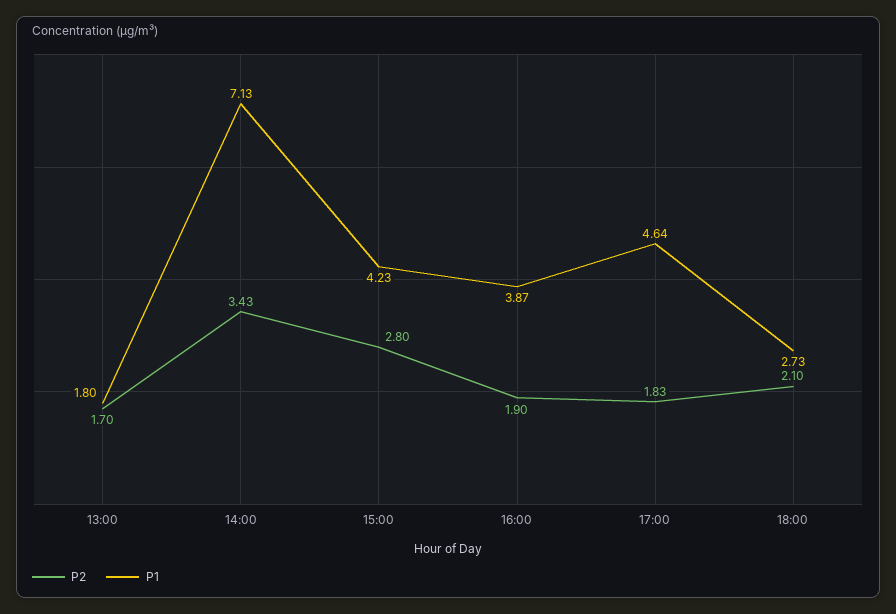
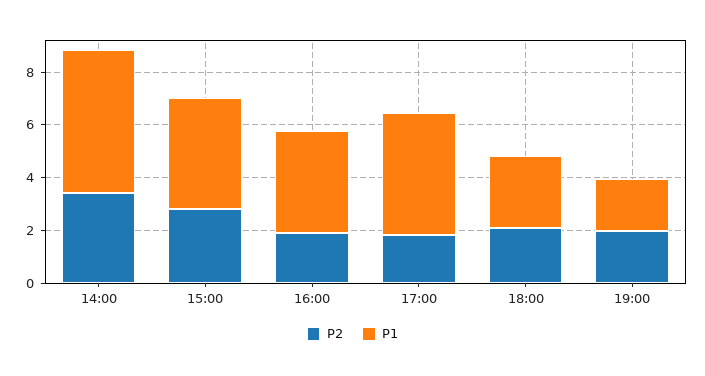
P2, 13:00: 1.7 -> none
P1, 13:00: 1.8 -> none
P1, 14:00: 7.13 -> 5.5
P2, 19:00: none -> 2
P1, 19:00: none -> 2

